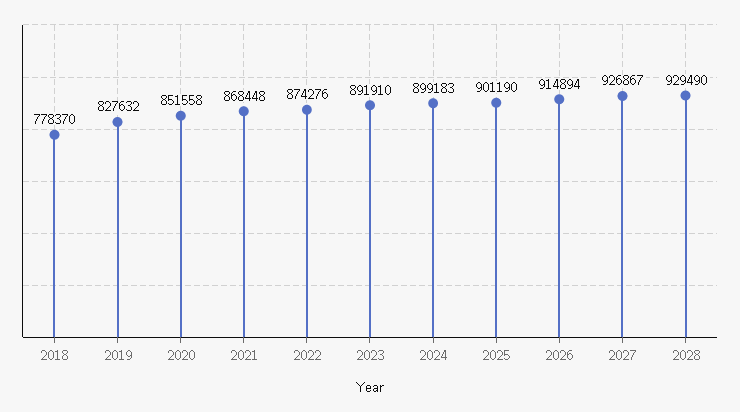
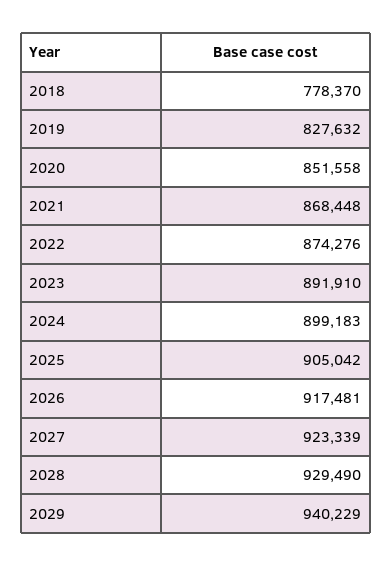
2025: 901190 -> 905042
2026: 914894 -> 917481
2027: 926867 -> 923339
2029: none -> 940229

